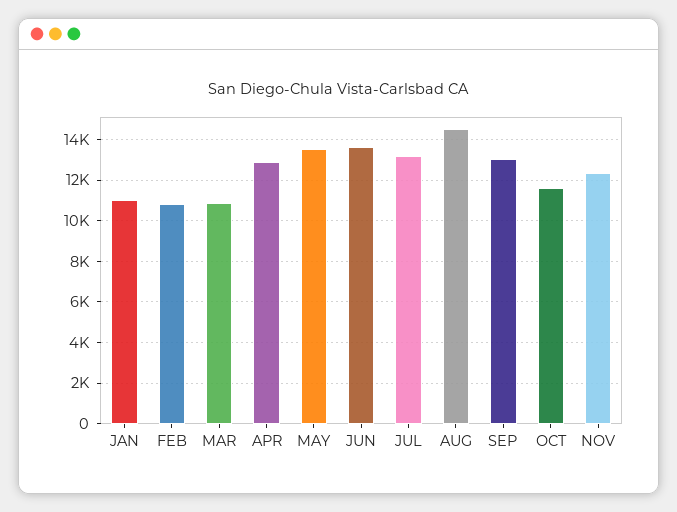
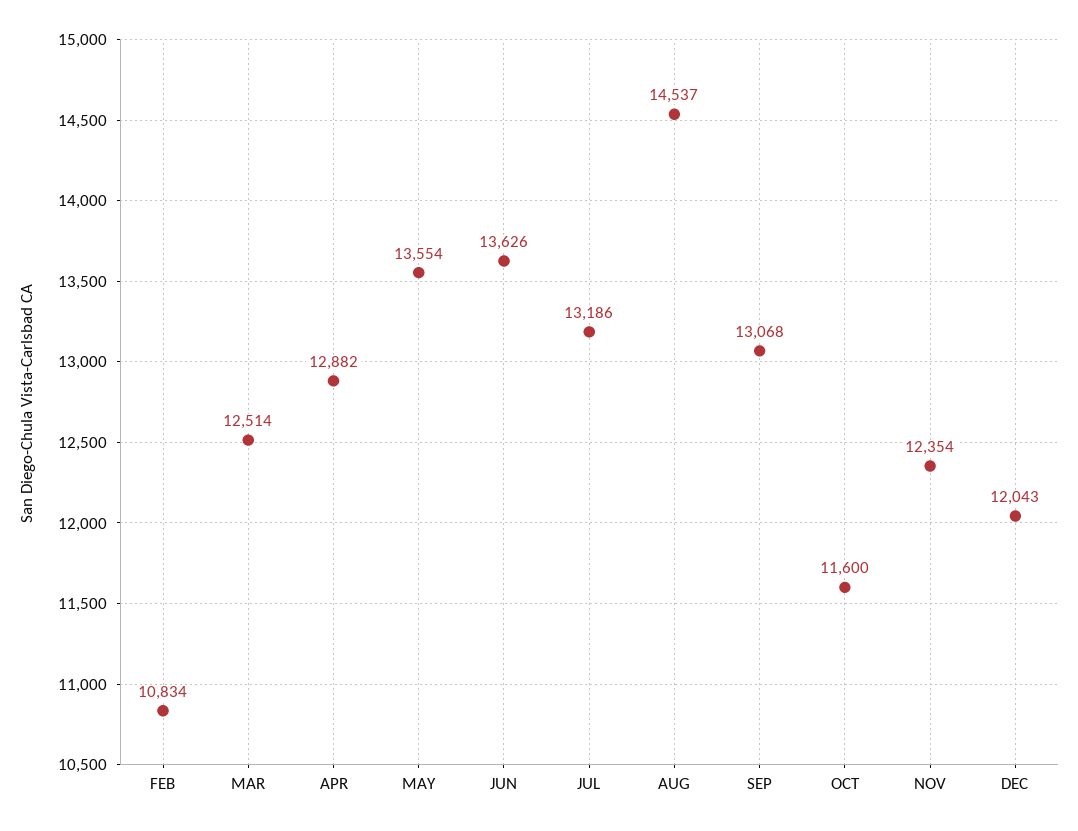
JAN: 11000 -> none
MAR: 11000 -> 12514
DEC: none -> 12043

